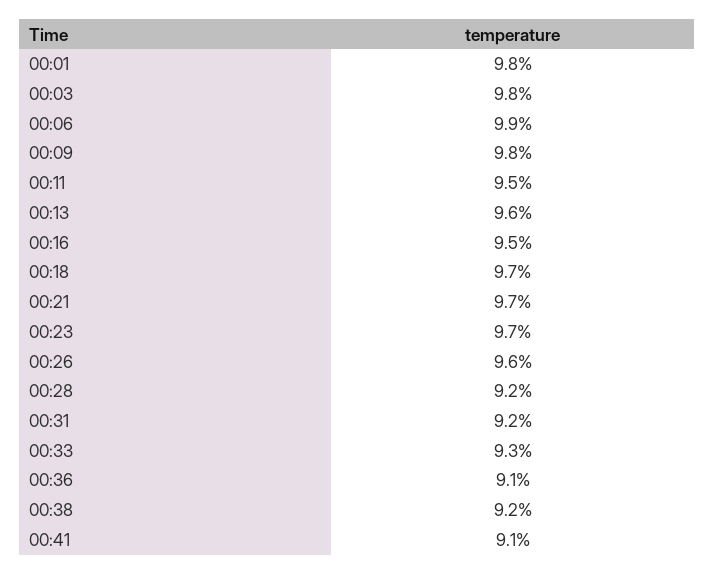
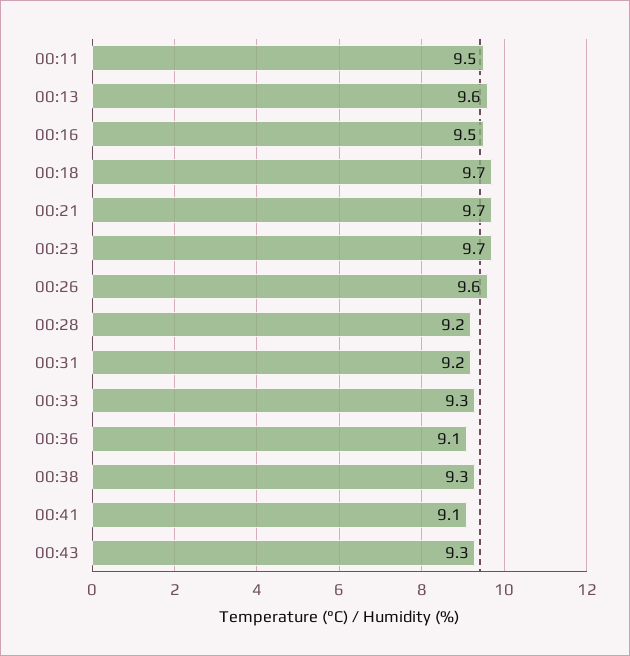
00:01: 9.8 -> none
00:03: 9.8 -> none
00:06: 9.9 -> none
00:09: 9.8 -> none
00:38: 9.2 -> 9.3
00:43: none -> 9.3

